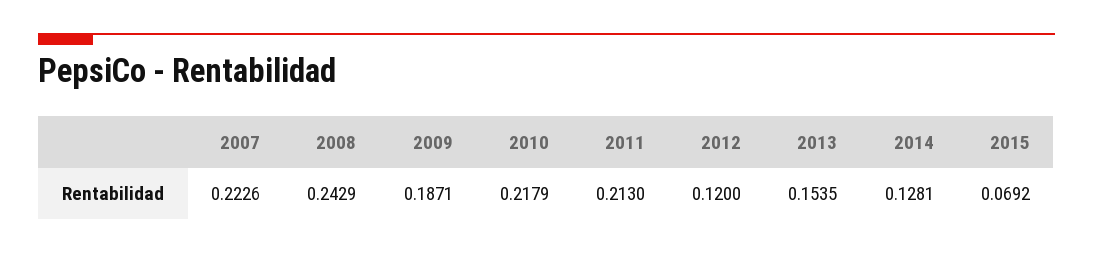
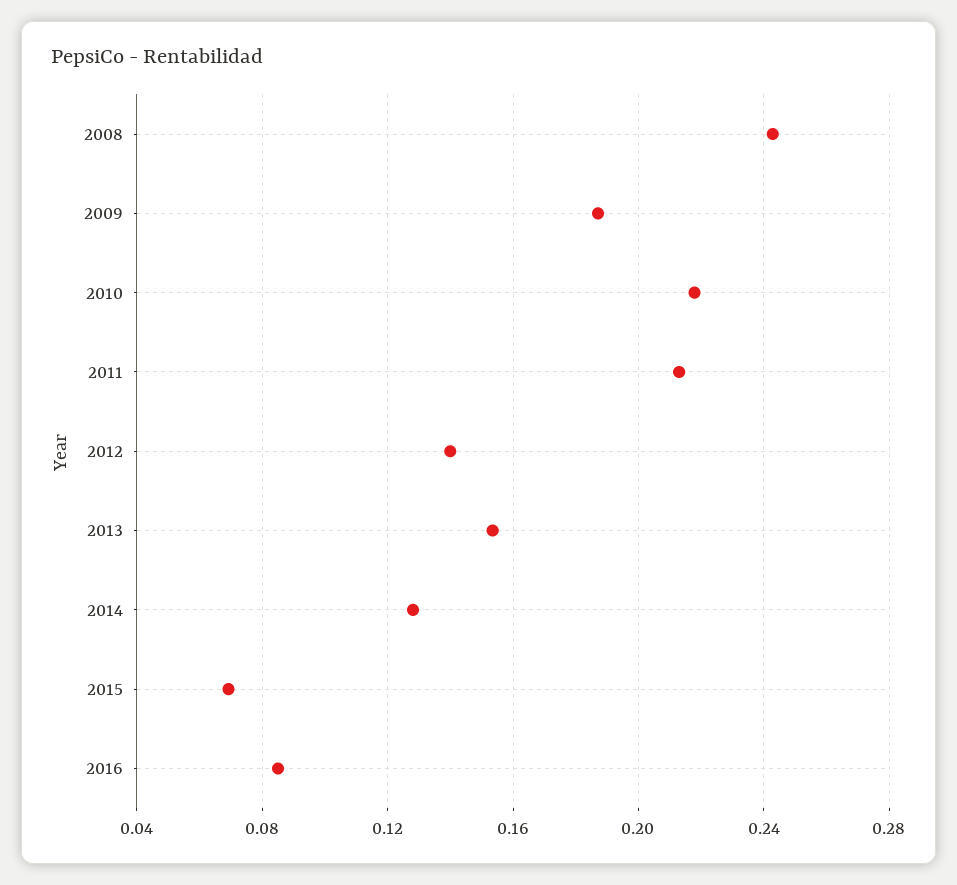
2007: 0.2226 -> none
2012: 0.12 -> 0.14
2016: none -> 0.085

